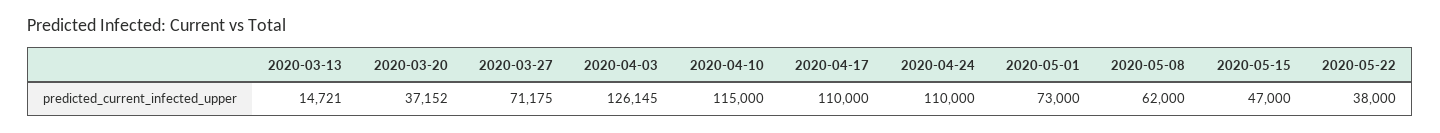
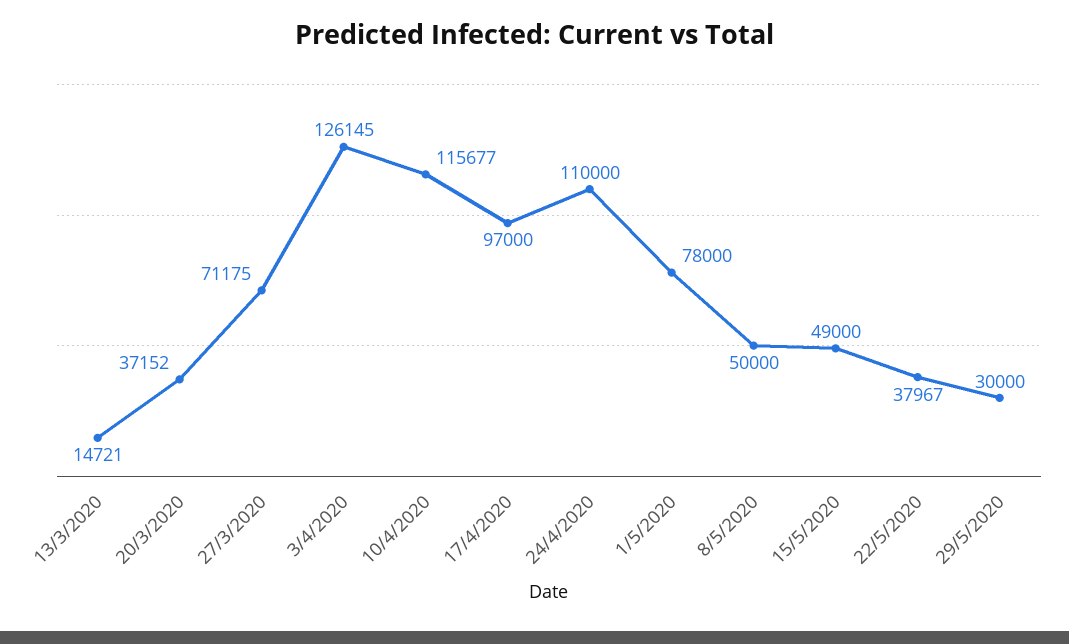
2020-04-10: 115000 -> 115677
2020-04-17: 110000 -> 97000
2020-05-01: 73000 -> 78000
2020-05-08: 62000 -> 50000
2020-05-15: 47000 -> 49000
2020-05-22: 38000 -> 37967
29/5/2020: none -> 30000

